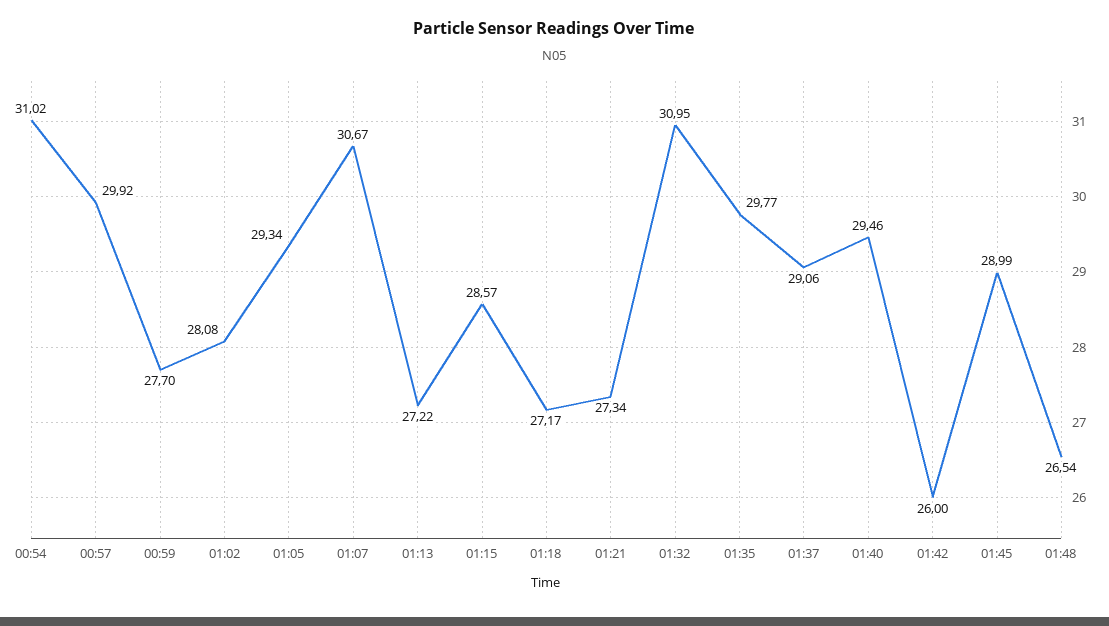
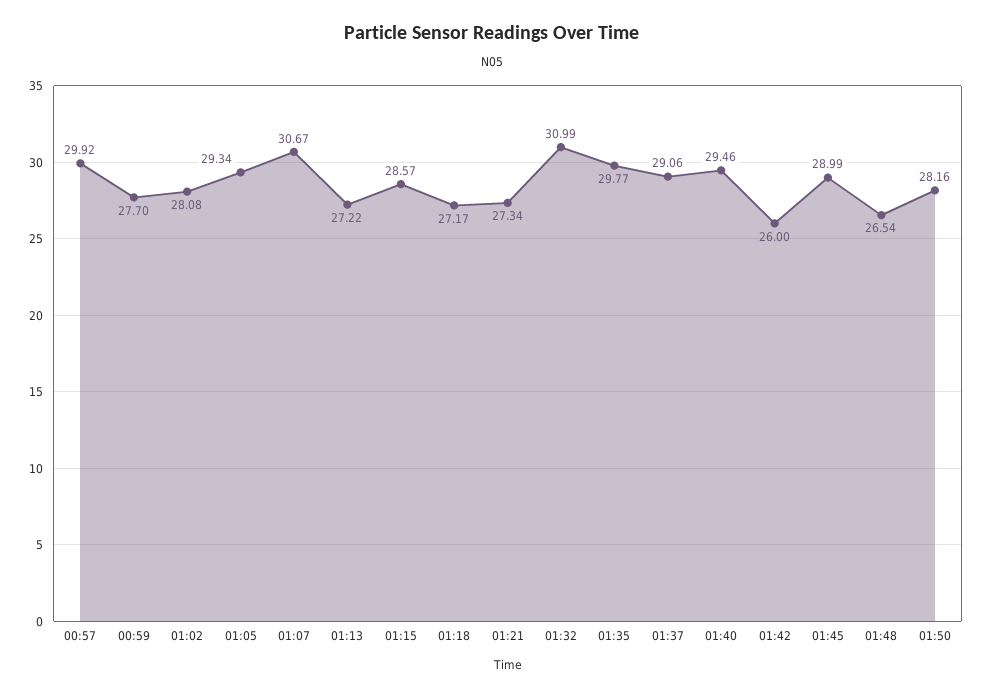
00:54: 31.02 -> none
01:32: 30.95 -> 30.99
01:50: none -> 28.16

